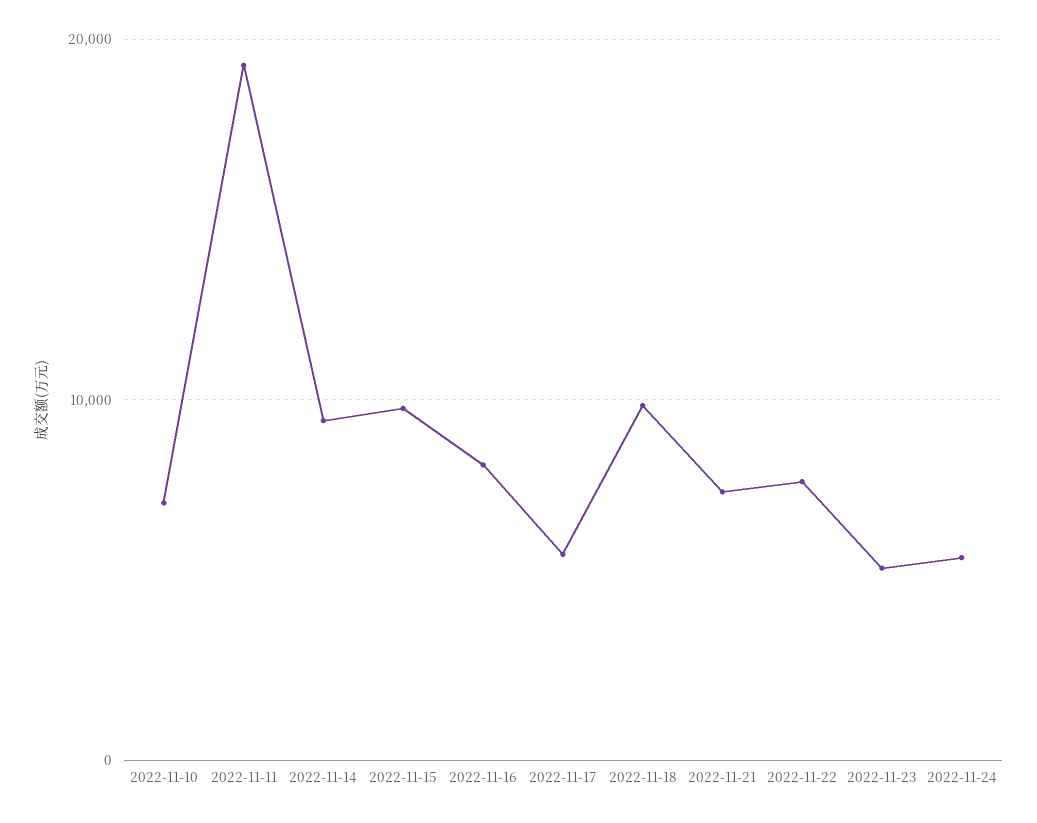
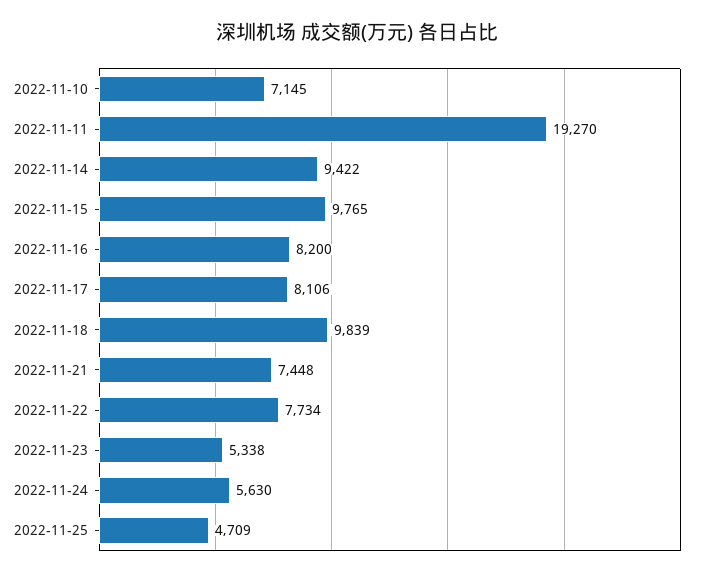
2022-11-17: 6000 -> 8106
2022-11-25: none -> 4709

